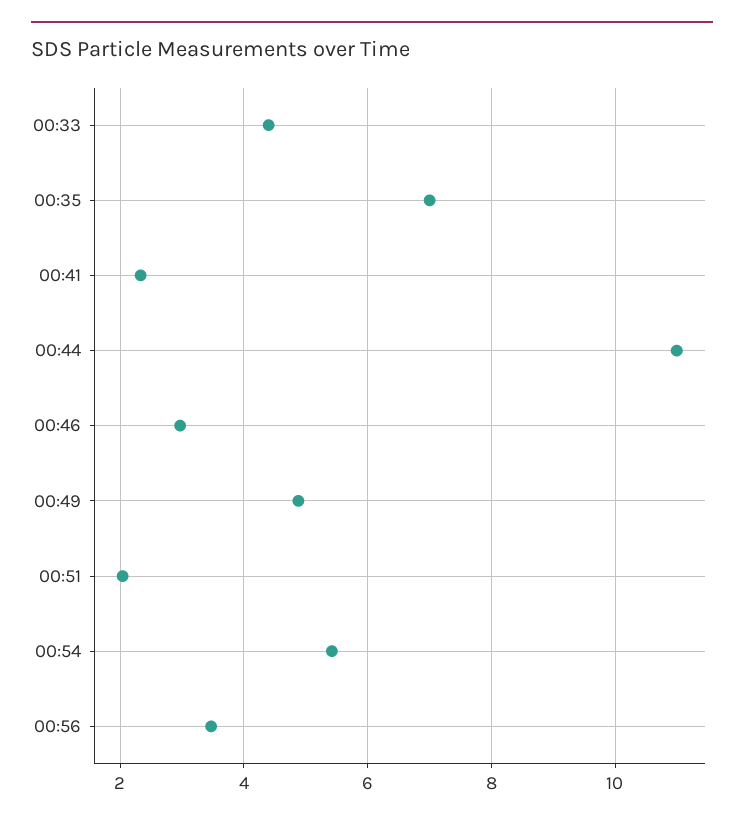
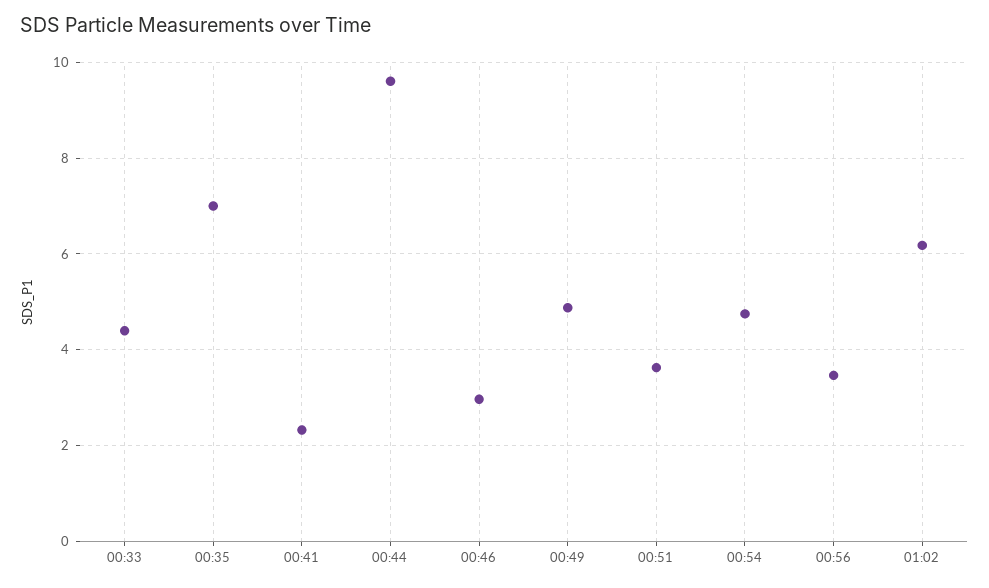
00:44: 11 -> 9.6
00:51: 2 -> 3.6
00:54: 5.4 -> 4.8
01:02: none -> 6.2

